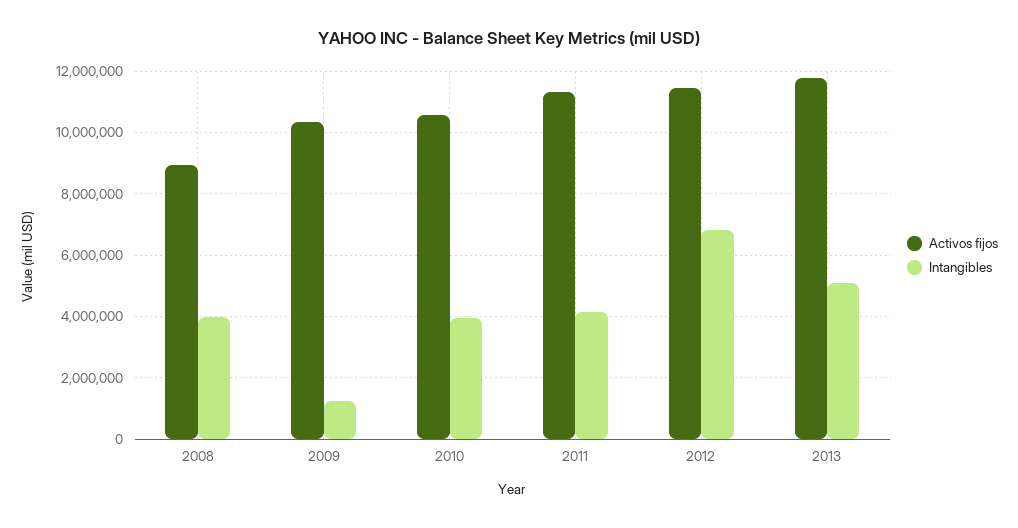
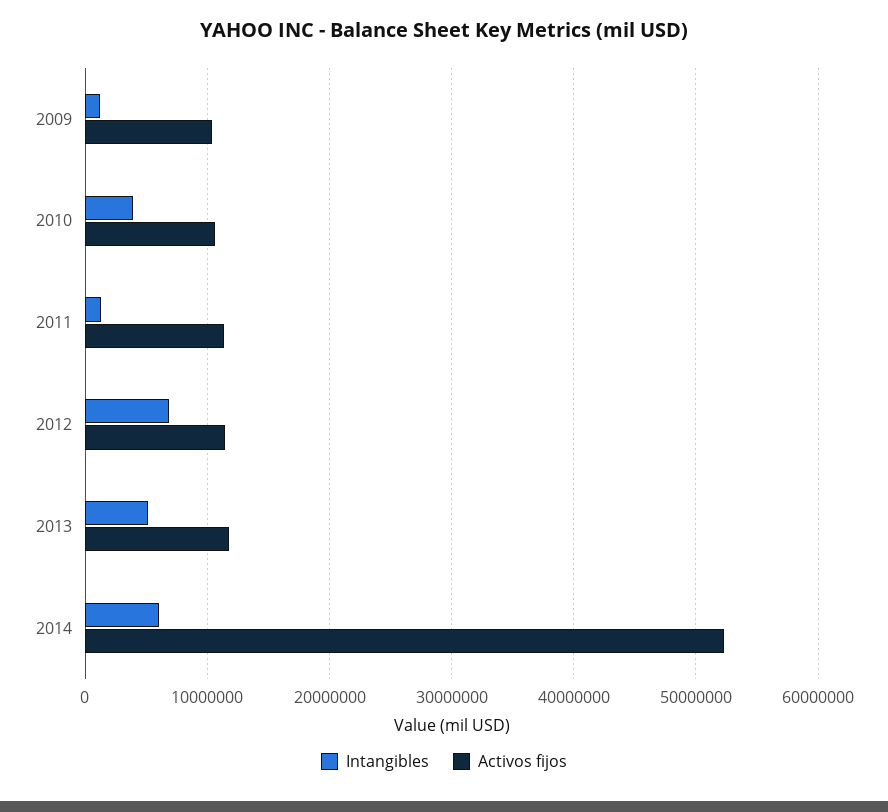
Activos fijos, 2008: 9000000 -> none
Intangibles, 2008: 4000000 -> none
Intangibles, 2011: 4200000 -> 1000000
Intangibles, 2014: none -> 6000000
Activos fijos, 2014: none -> 52000000

